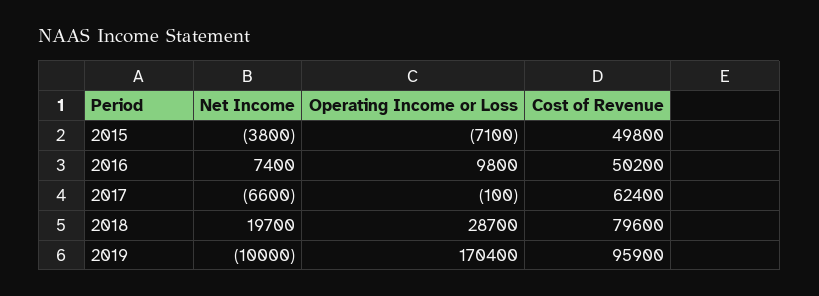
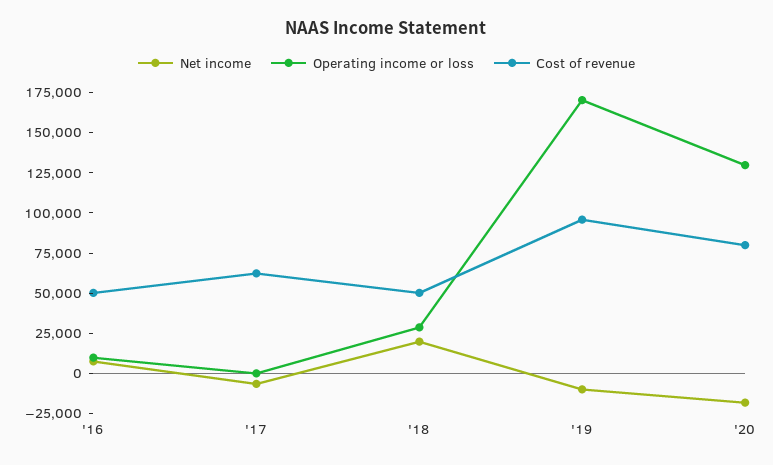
Net Income, 2015: -3800 -> none
Operating Income or Loss, 2015: -7100 -> none
Cost of Revenue, 2015: 49800 -> none
Cost of Revenue, 2018: 79600 -> 50000
Net Income, '20: none -> -20000
Operating Income or Loss, '20: none -> 130000
Cost of Revenue, '20: none -> 80000

